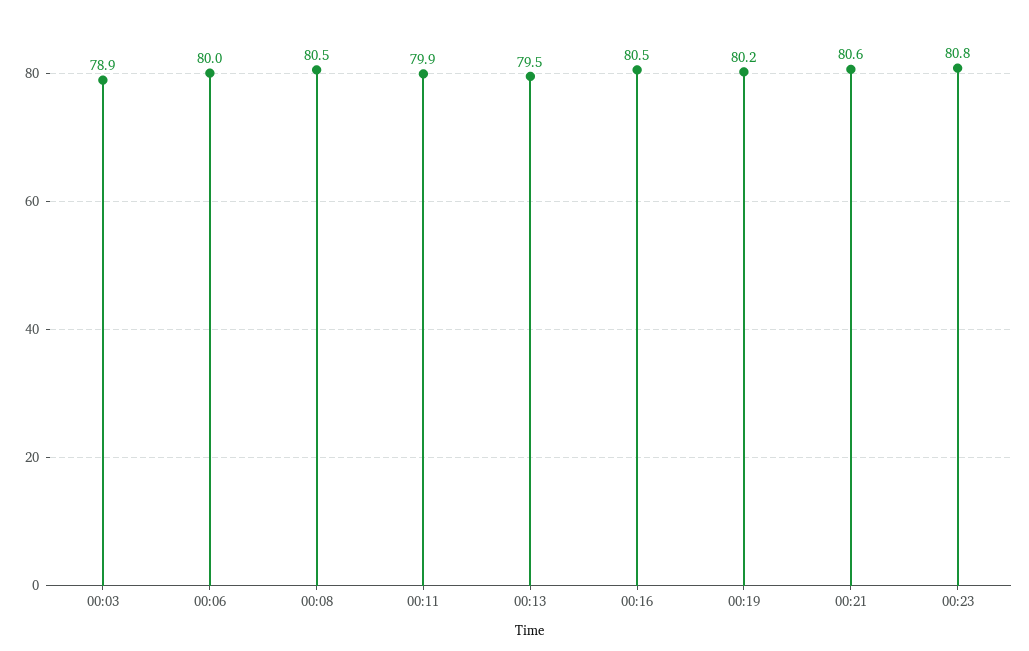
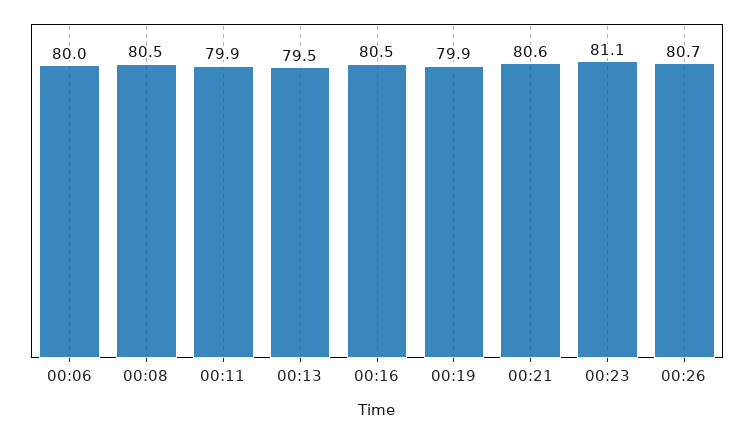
00:03: 78.9 -> none
00:19: 80.2 -> 79.9
00:23: 80.8 -> 81.1
00:26: none -> 80.7

